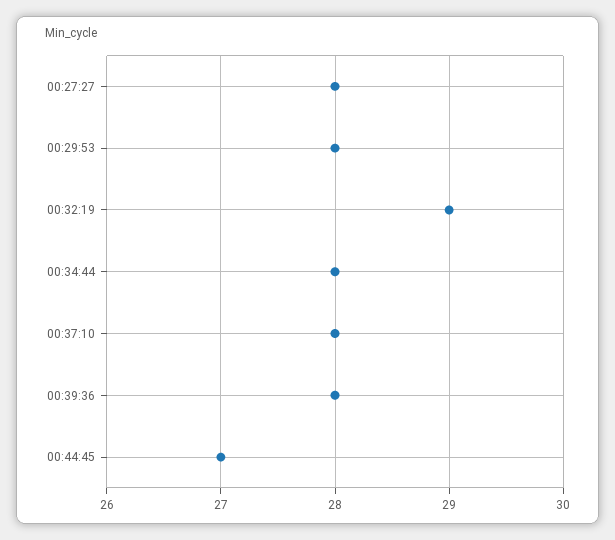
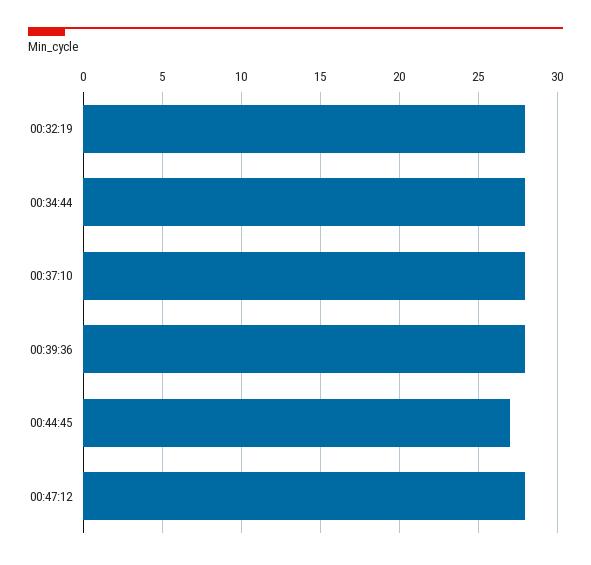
00:27:27: 28 -> none
00:29:53: 28 -> none
00:32:19: 29 -> 28
00:47:12: none -> 28

